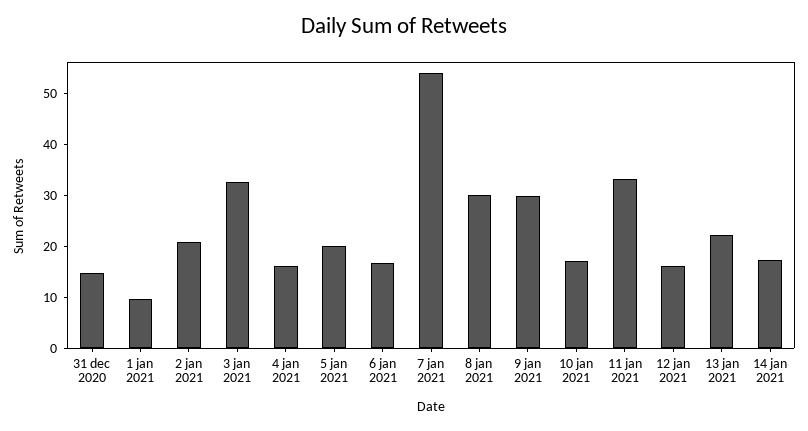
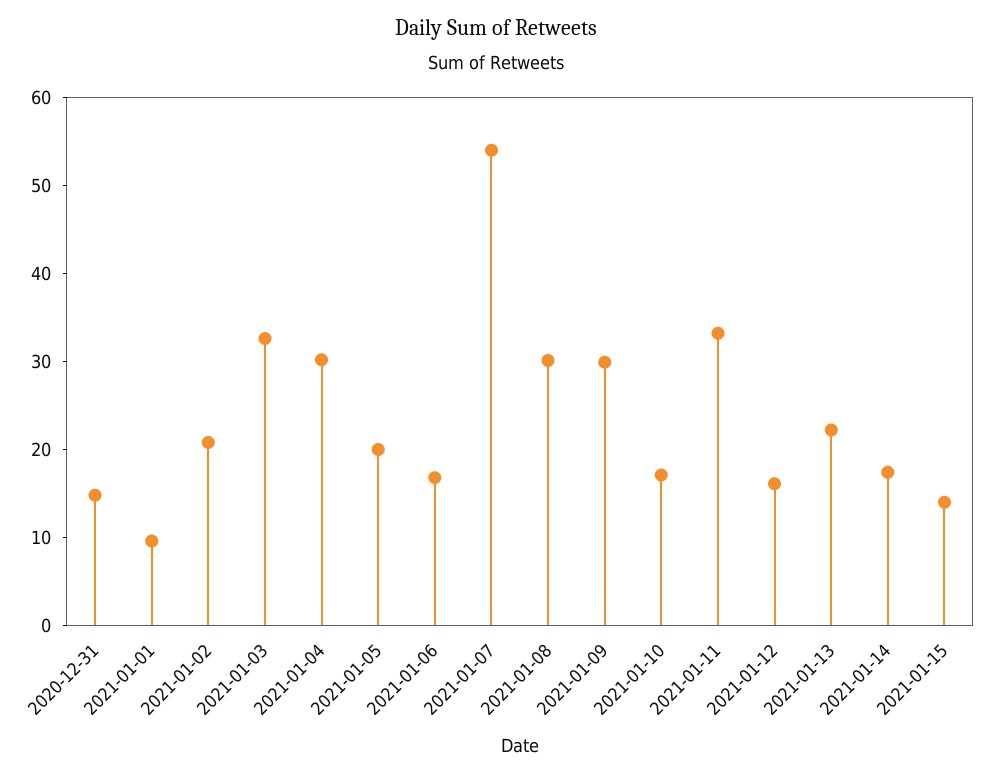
4 jan 2021: 16 -> 30
2021-01-15: none -> 14

